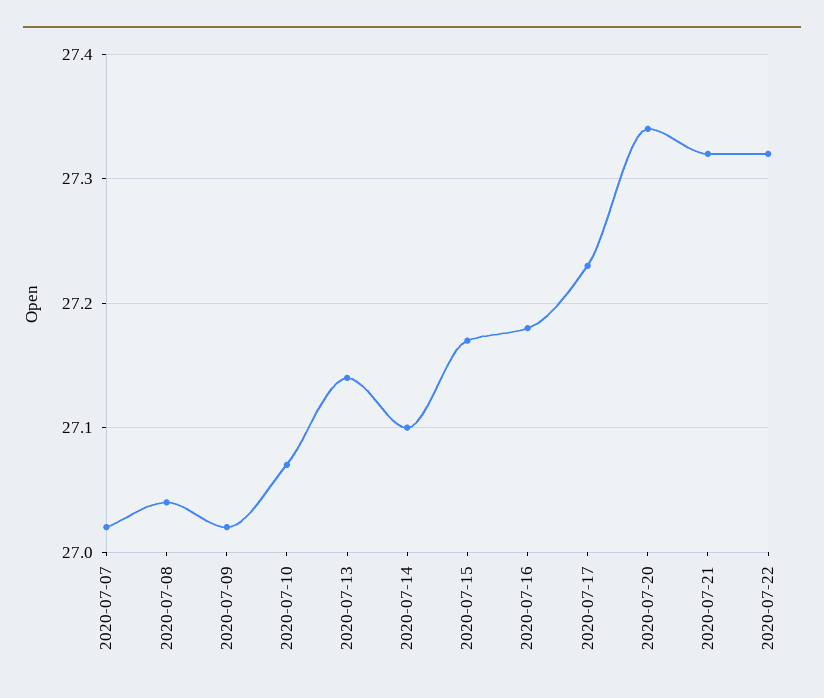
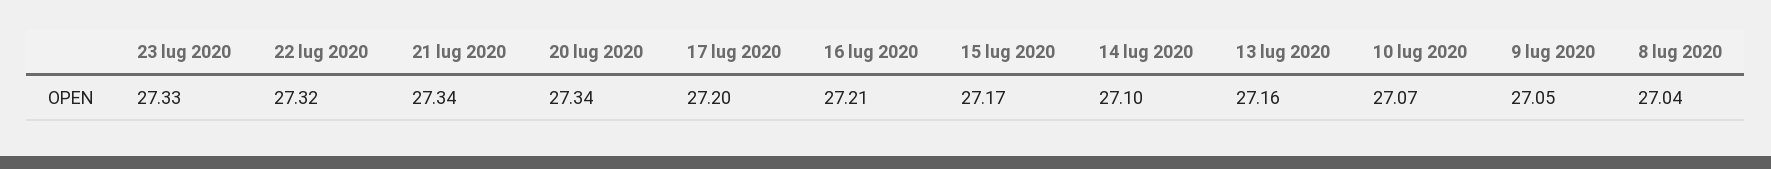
2020-07-07: 27.02 -> none
2020-07-09: 27.02 -> 27.05
2020-07-13: 27.14 -> 27.16
2020-07-16: 27.18 -> 27.21
2020-07-17: 27.23 -> 27.2
2020-07-21: 27.32 -> 27.34
23 lug 2020: none -> 27.33

